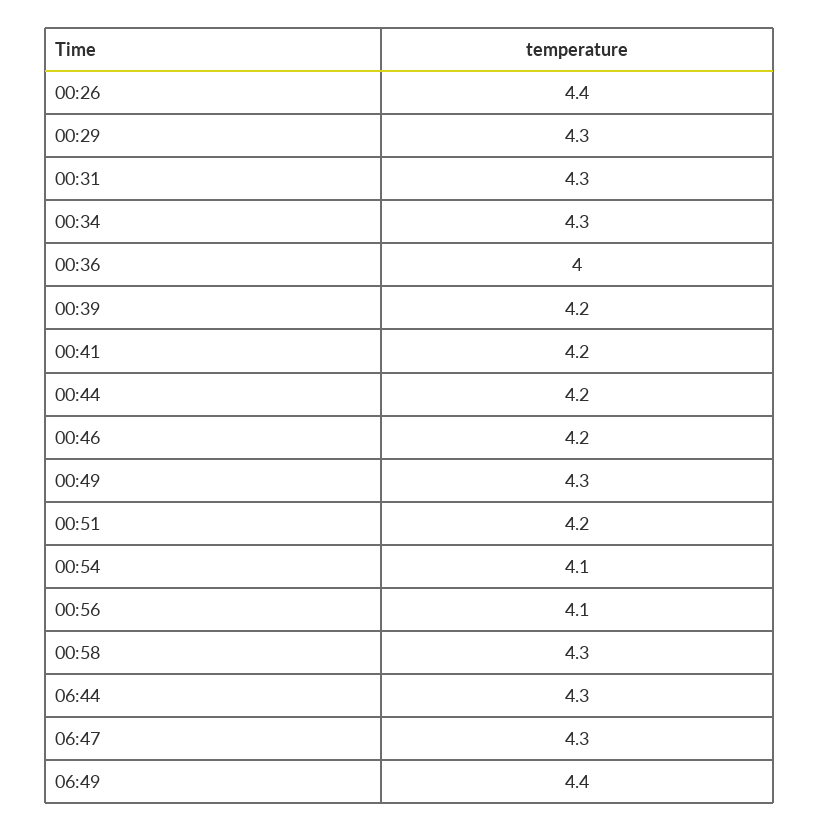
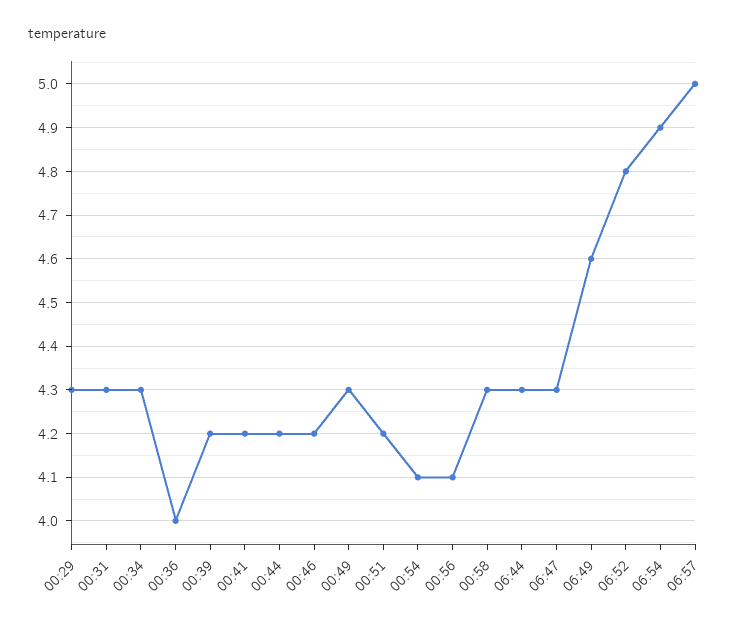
00:26: 4.4 -> none
06:49: 4.4 -> 4.6
06:52: none -> 4.8
06:54: none -> 4.9
06:57: none -> 5

